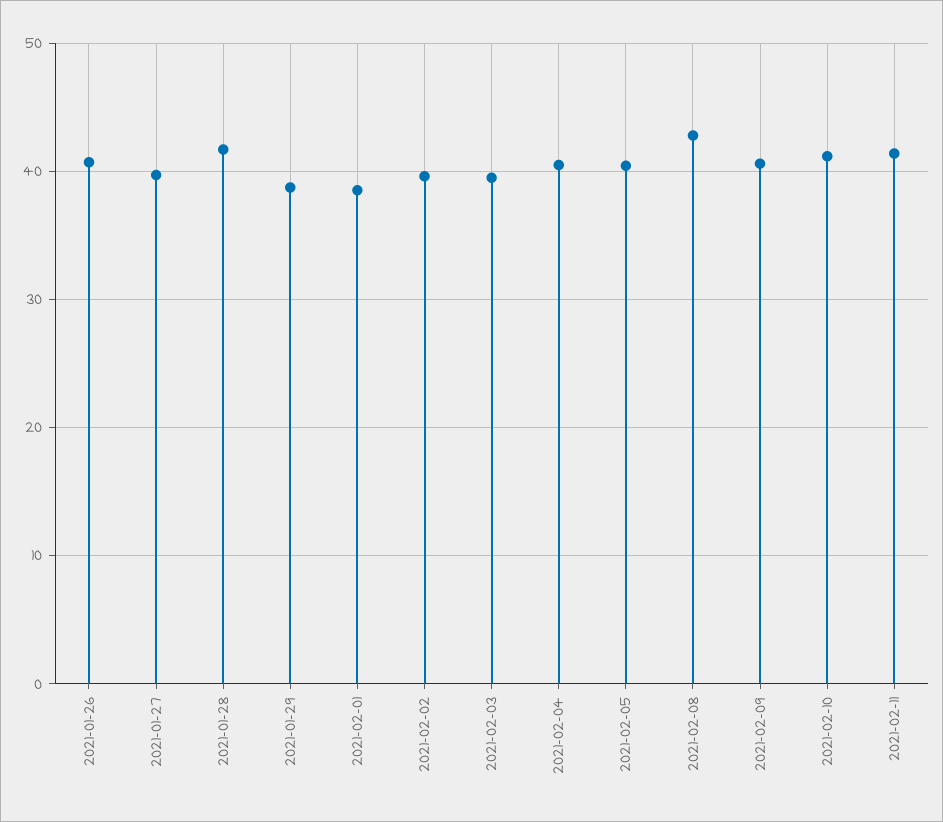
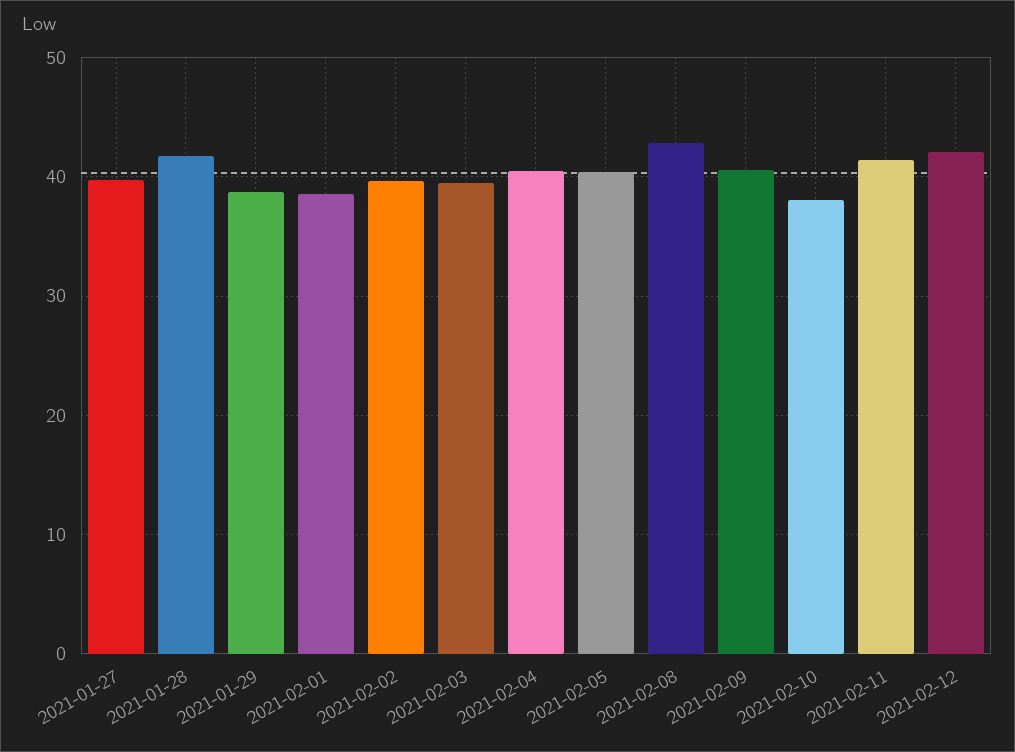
2021-01-26: 41 -> none
2021-02-10: 41 -> 38
2021-02-12: none -> 42

